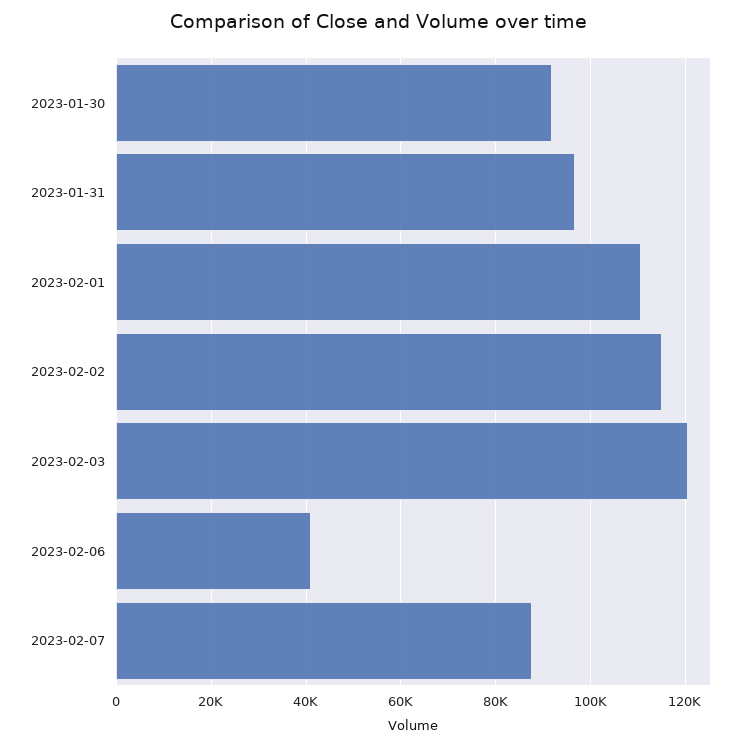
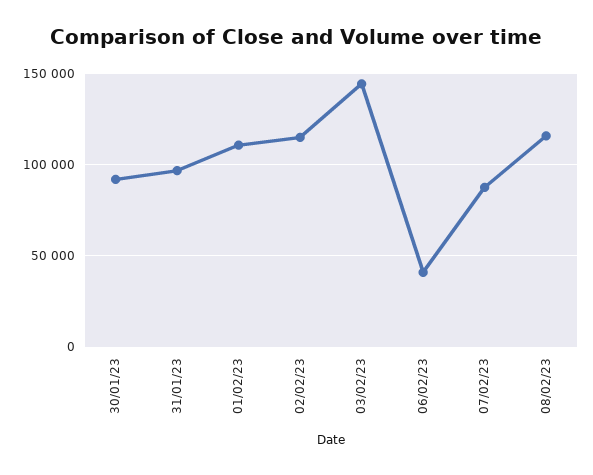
2023-02-03: 120000 -> 145000
08/02/23: none -> 115000

